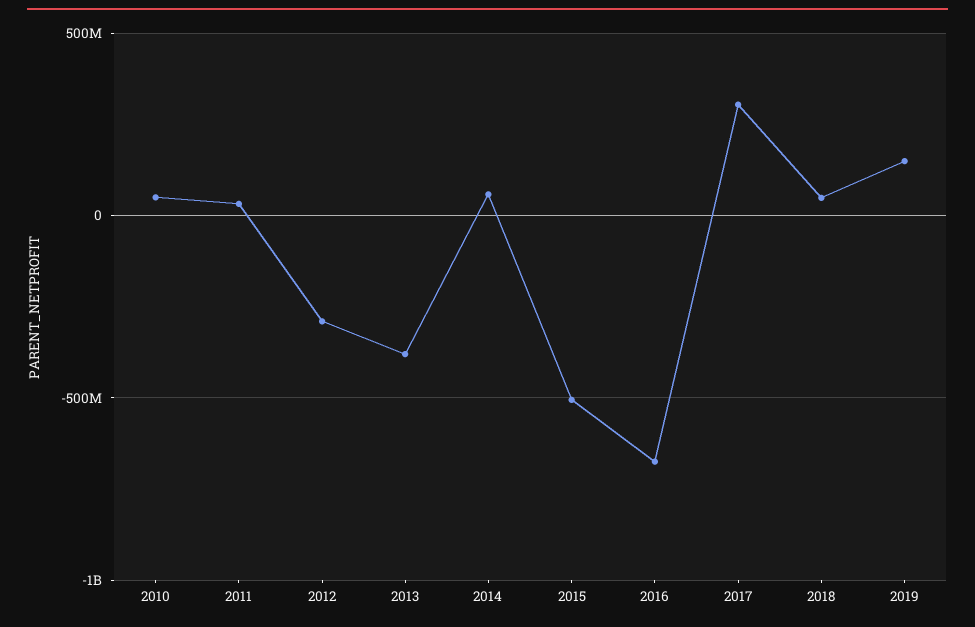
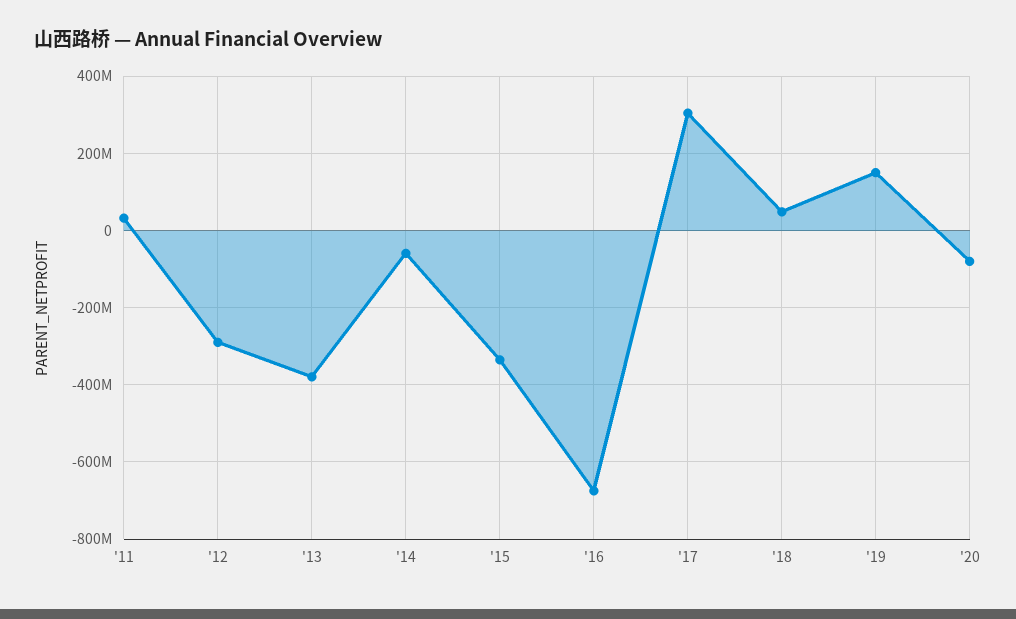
2010: 50000000 -> none
2014: 50000000 -> -60000000
2015: -500000000 -> -340000000
'20: none -> -80000000

